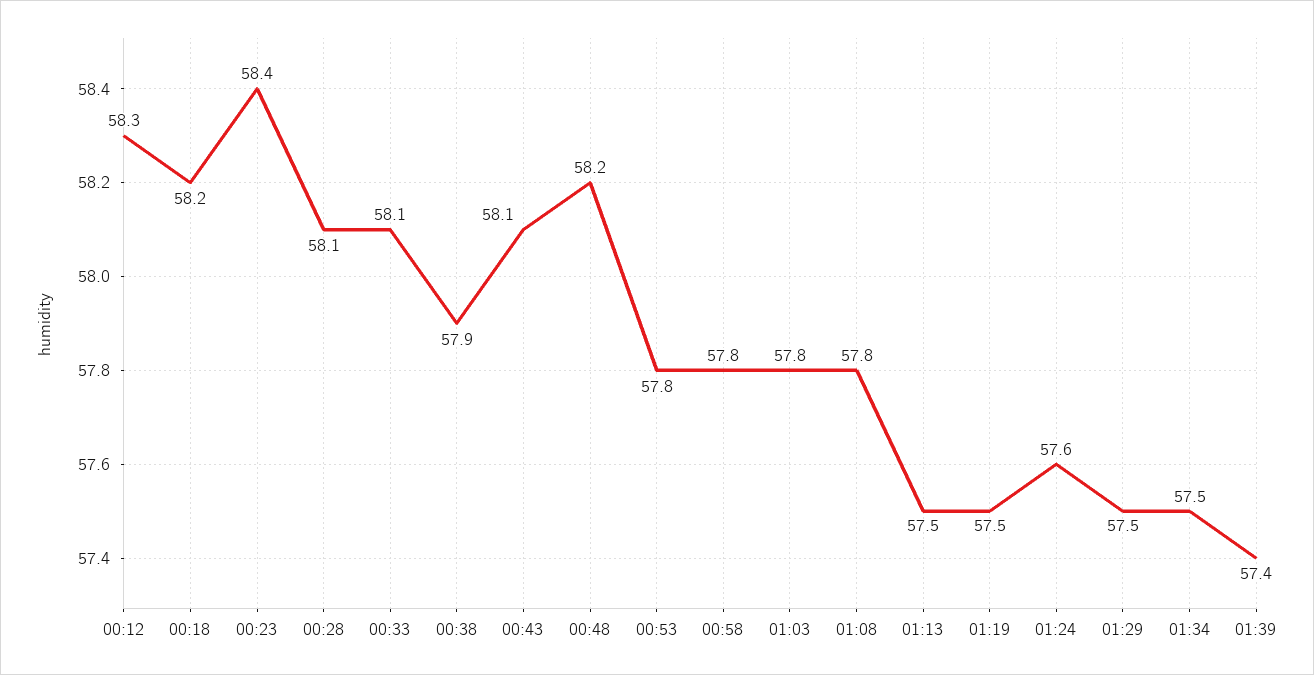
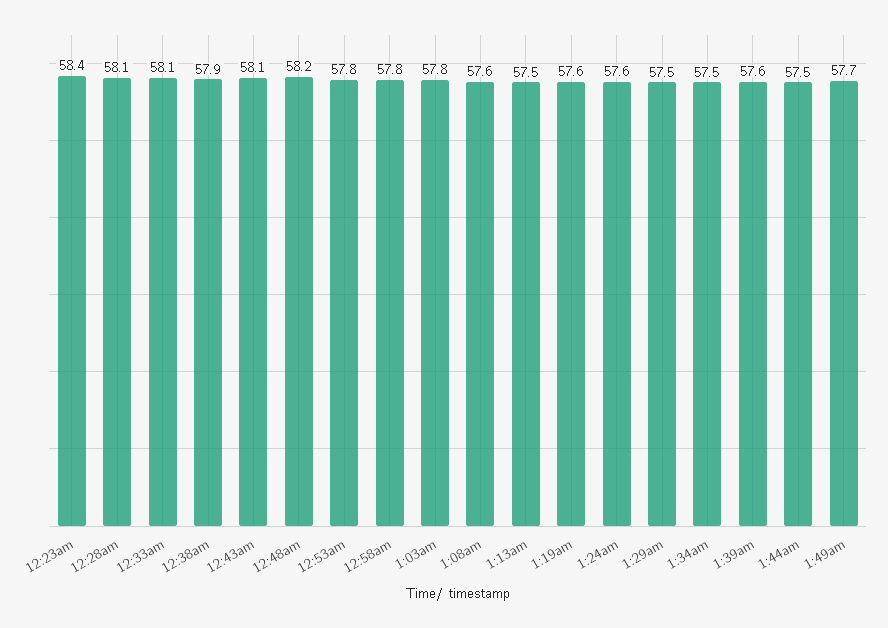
00:12: 58.3 -> none
00:18: 58.2 -> none
01:08: 57.8 -> 57.6
01:19: 57.5 -> 57.6
01:39: 57.4 -> 57.6
1:44am: none -> 57.5
1:49am: none -> 57.7

